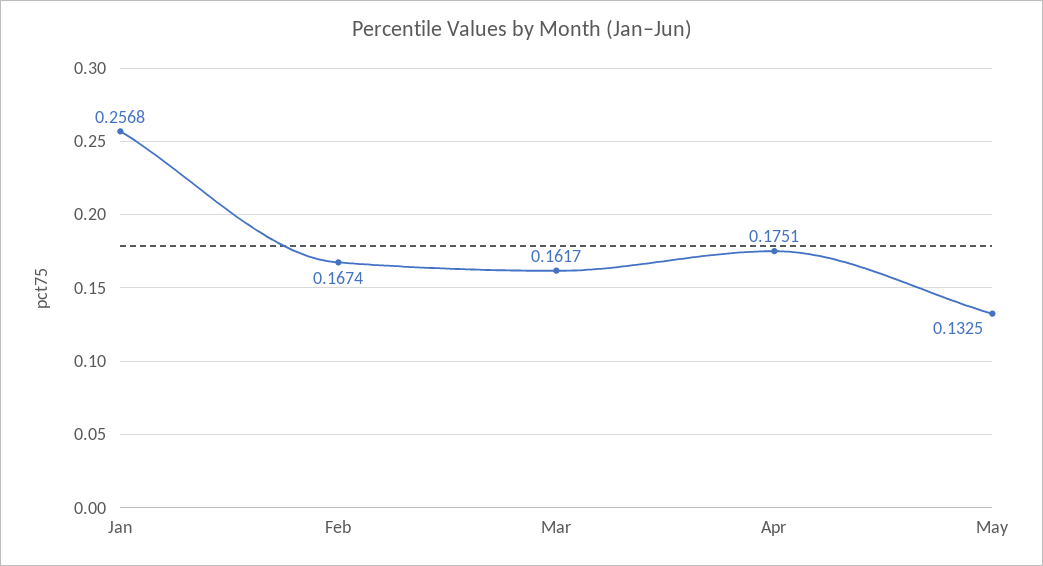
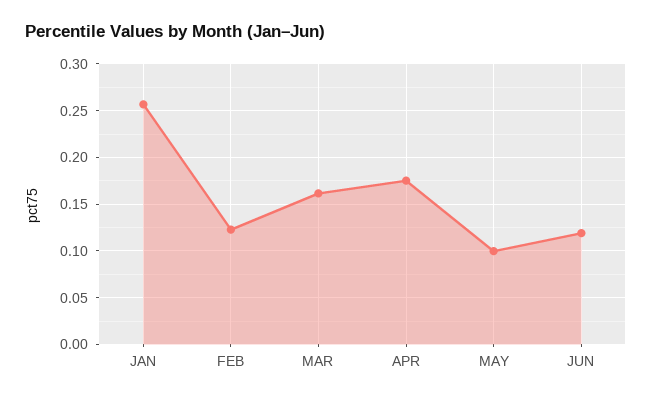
Feb: 0.1674 -> 0.12
May: 0.1325 -> 0.1
JUN: none -> 0.12

